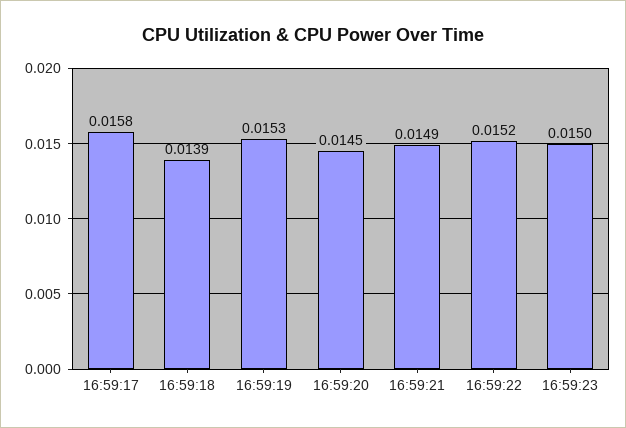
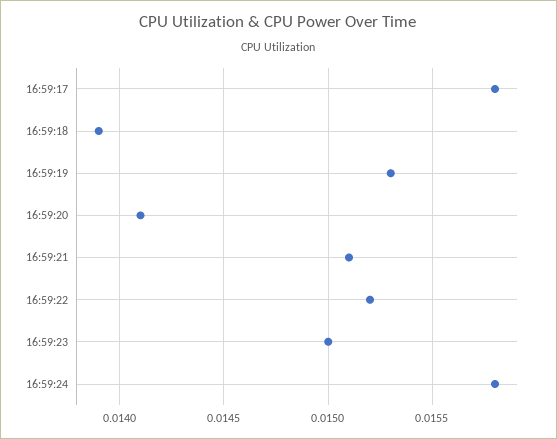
16:59:20: 0.0145 -> 0.0141
16:59:21: 0.0149 -> 0.0151
16:59:24: none -> 0.0158

